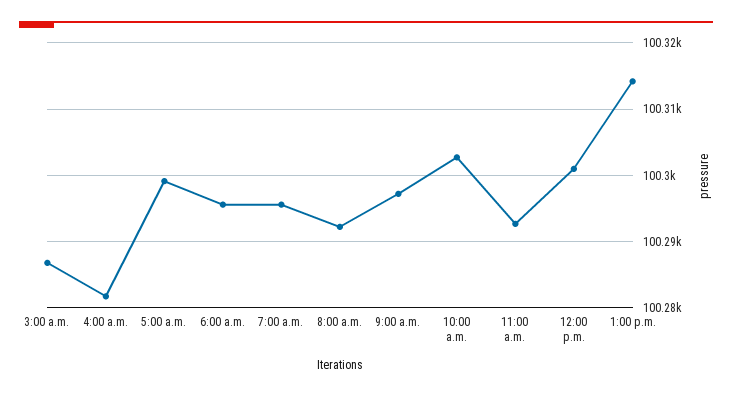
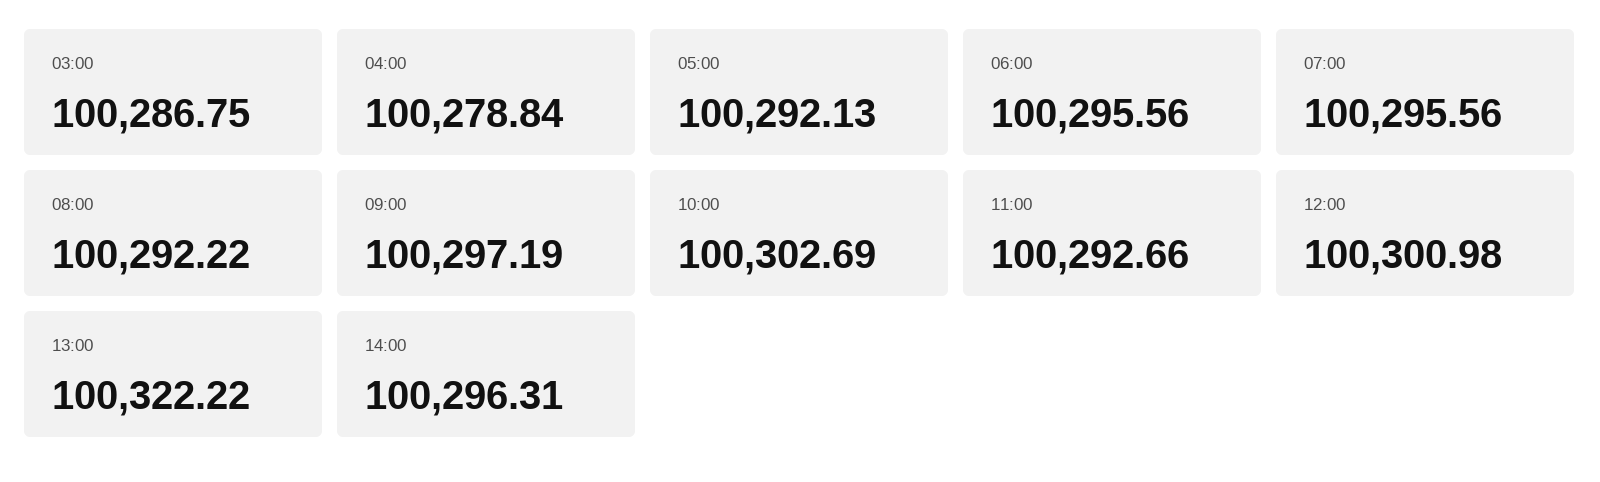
4:00 a.m.: 100282 -> 100278.84
5:00 a.m.: 100299 -> 100292.13
1:00 p.m.: 100314 -> 100322.22
14:00: none -> 100296.31

